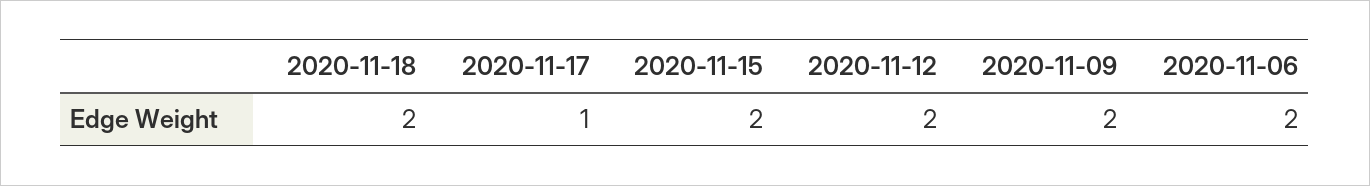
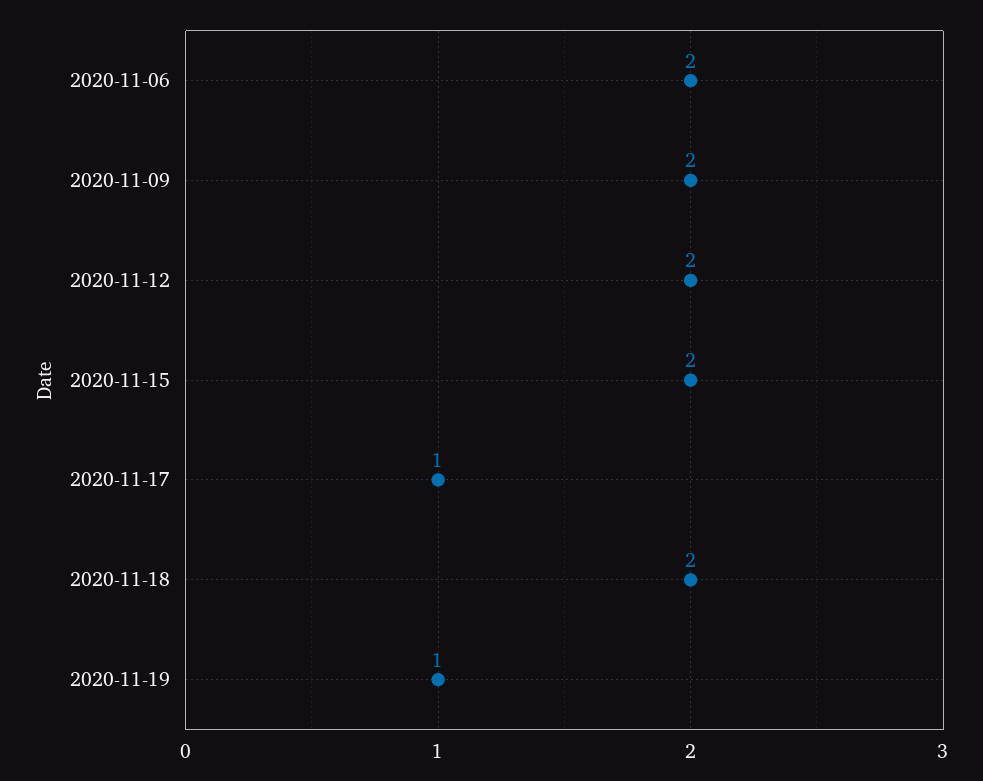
2020-11-19: none -> 1

